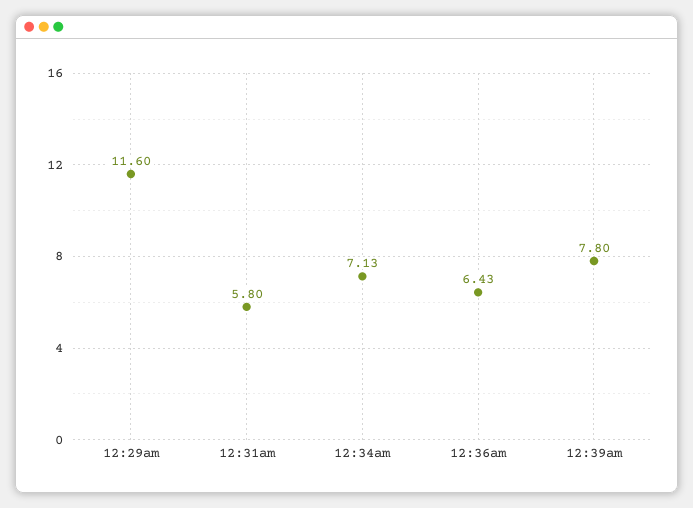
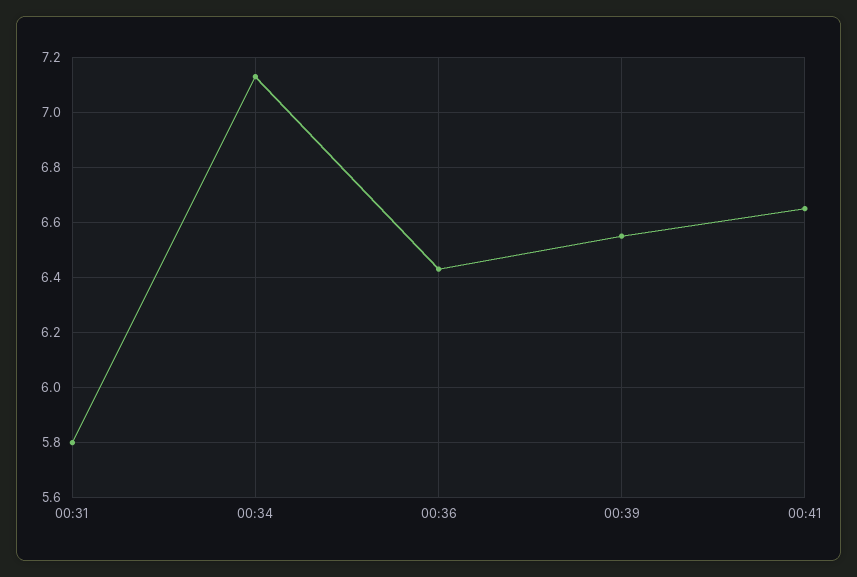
12:29am: 11.6 -> none
12:39am: 7.8 -> 6.55
00:41: none -> 6.65

